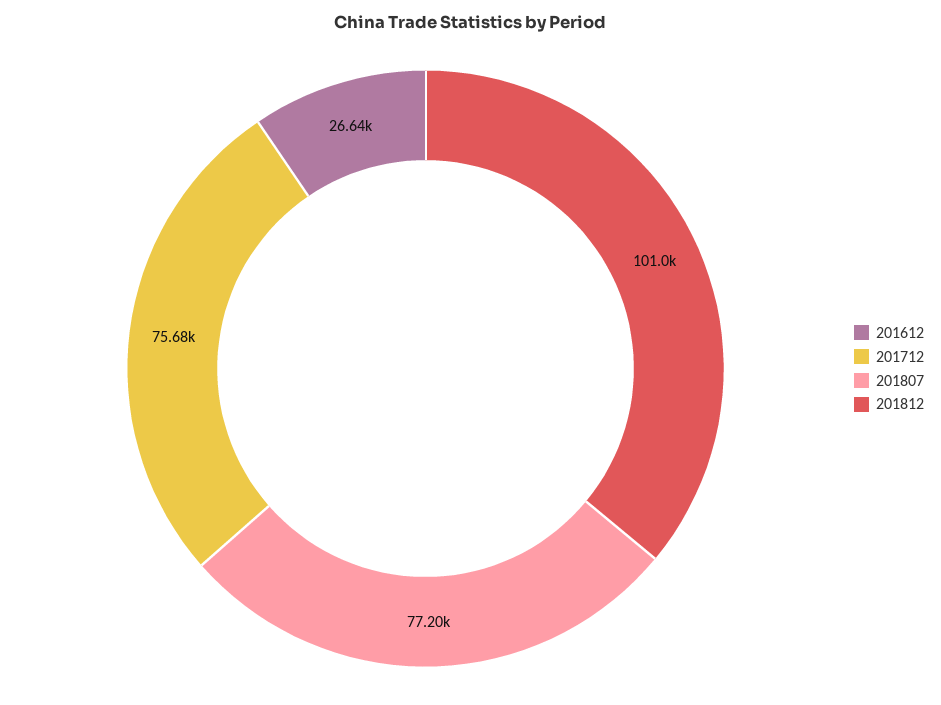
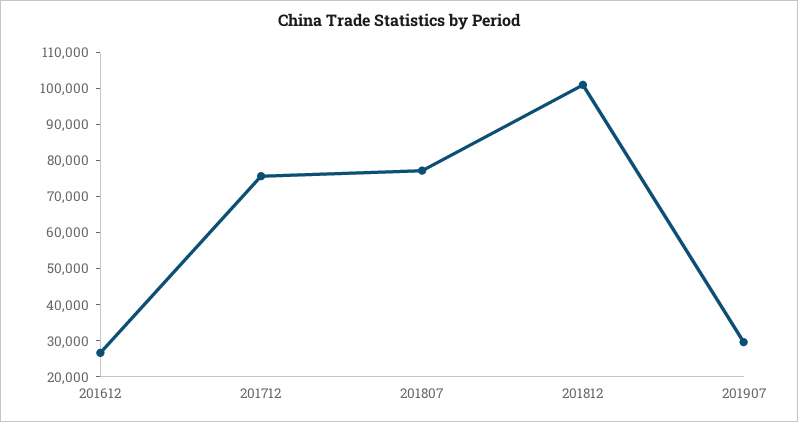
201907: none -> 30000

